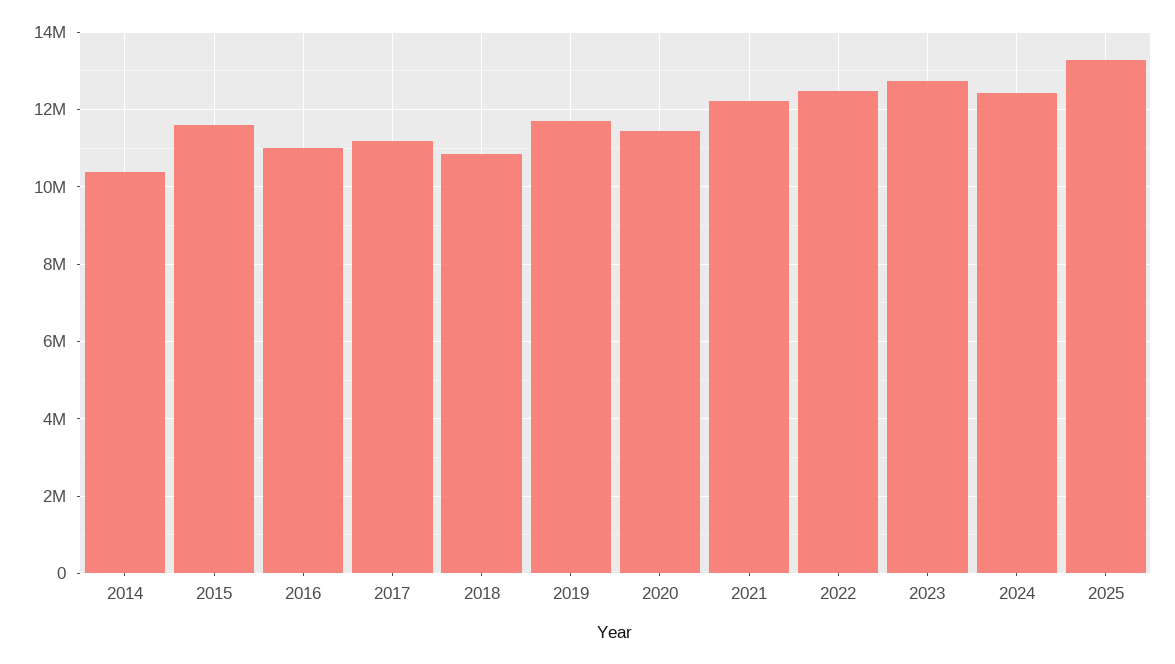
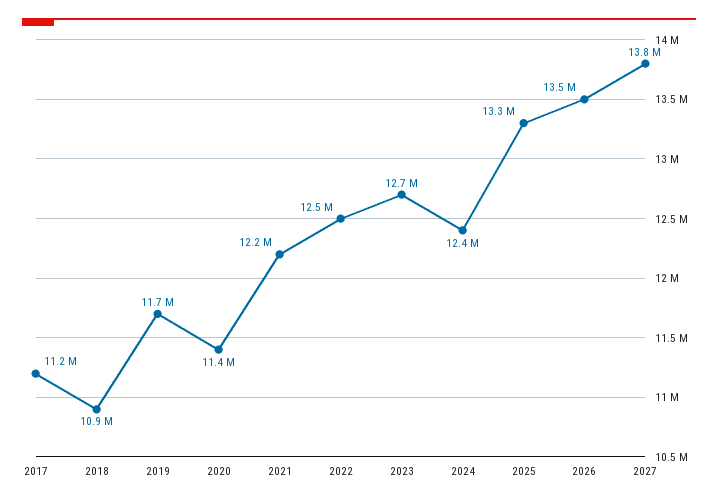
2014: 10400000 -> none
2015: 11600000 -> none
2016: 11000000 -> none
2026: none -> 13500000
2027: none -> 13800000

